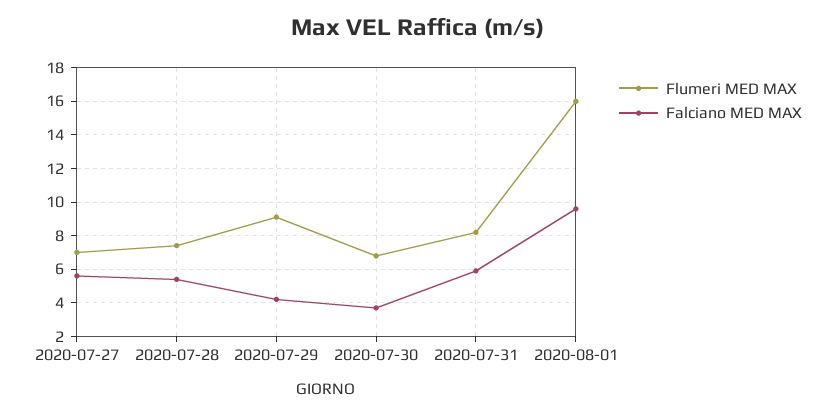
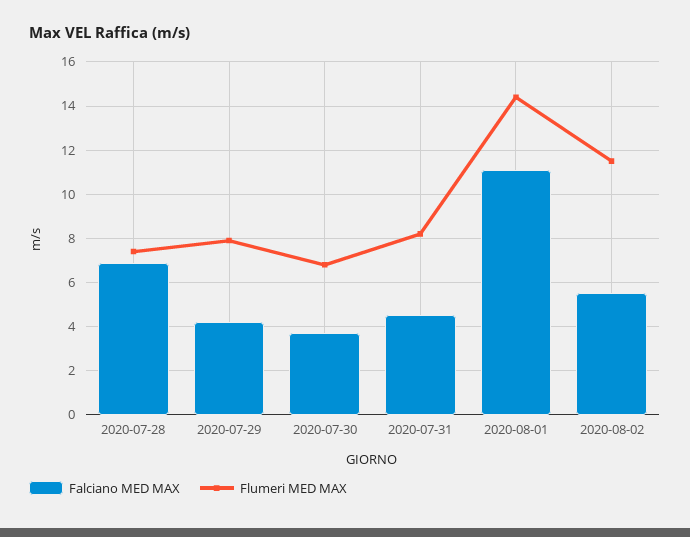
Flumeri MED MAX, 2020-07-27: 7 -> none
Falciano MED MAX, 2020-07-27: 5.5 -> none
Falciano MED MAX, 2020-07-28: 5.5 -> 7
Flumeri MED MAX, 2020-07-29: 9 -> 8
Falciano MED MAX, 2020-07-31: 6 -> 4.5
Flumeri MED MAX, 2020-08-01: 16 -> 14.5
Falciano MED MAX, 2020-08-01: 9.5 -> 11
Falciano MED MAX, 2020-08-02: none -> 5.5
Flumeri MED MAX, 2020-08-02: none -> 11.5

